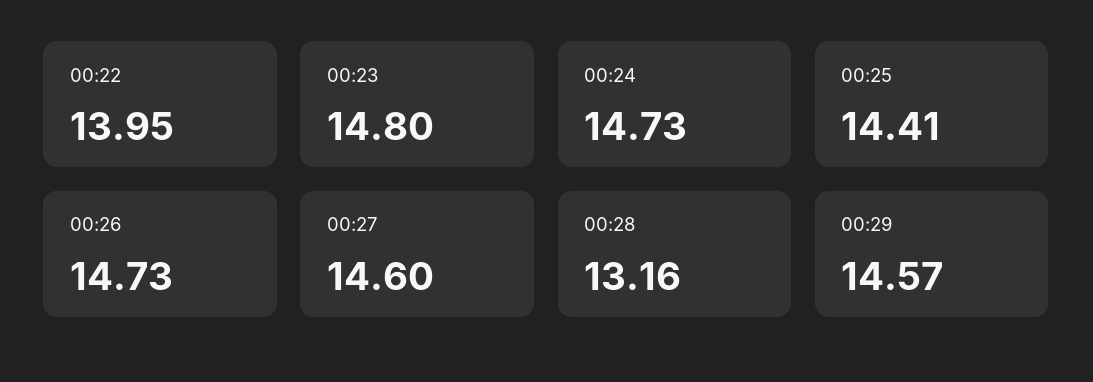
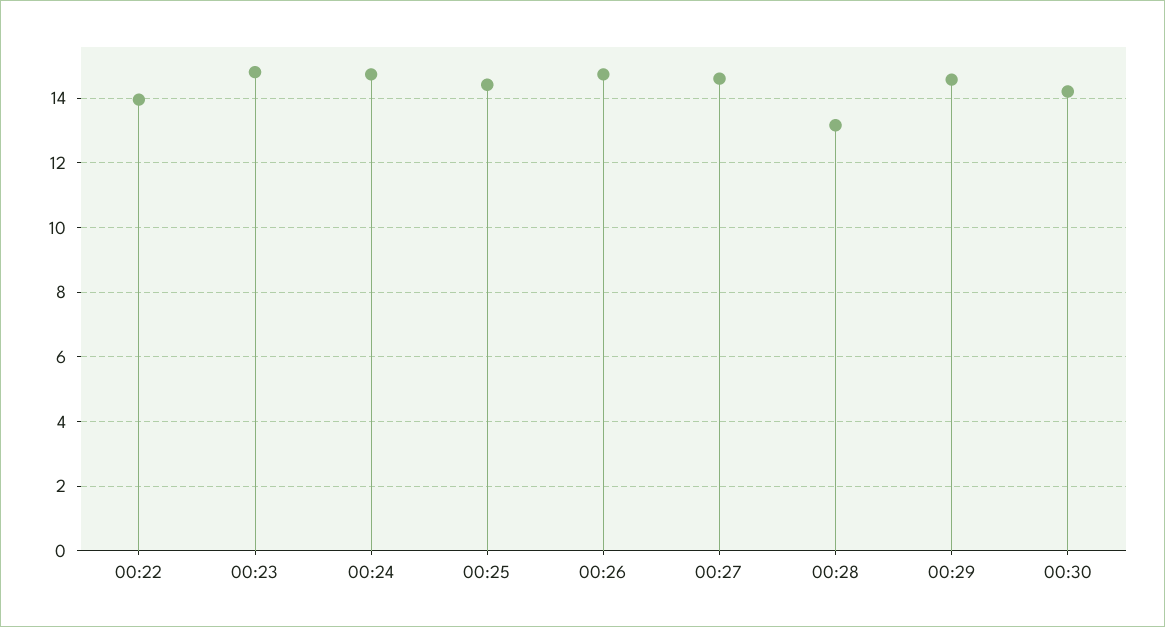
00:30: none -> 14.2

